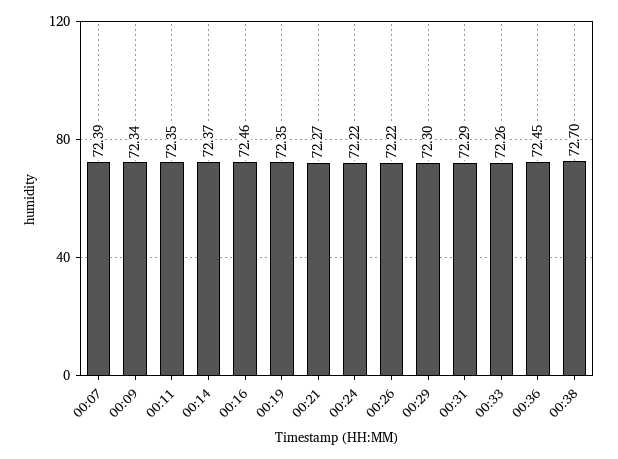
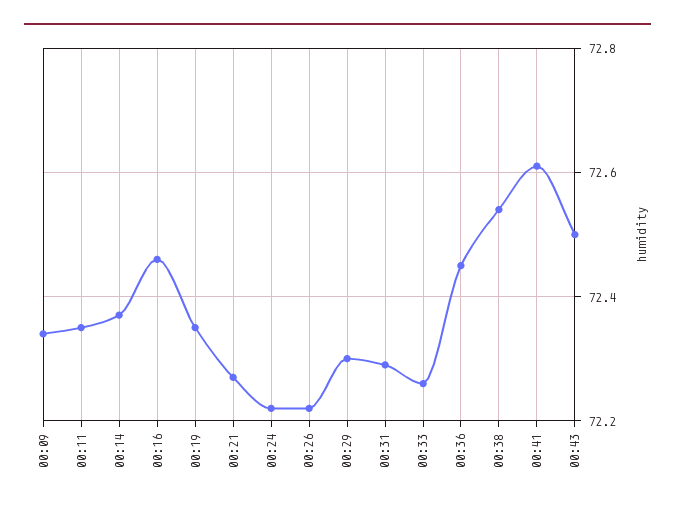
00:07: 72.39 -> none
00:38: 72.7 -> 72.55
00:41: none -> 72.6
00:43: none -> 72.5

